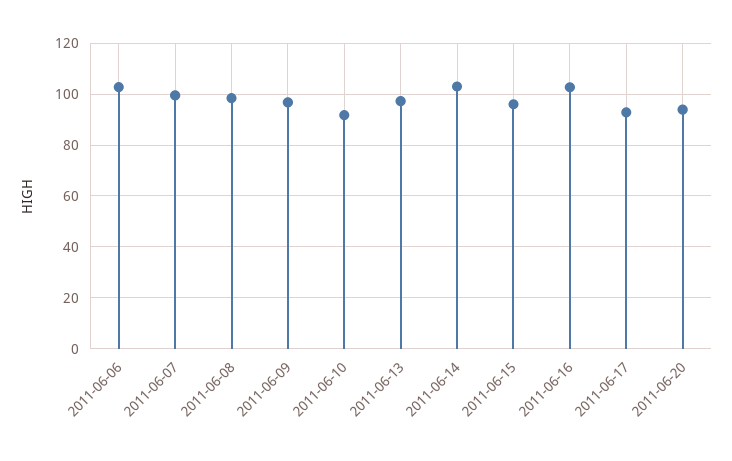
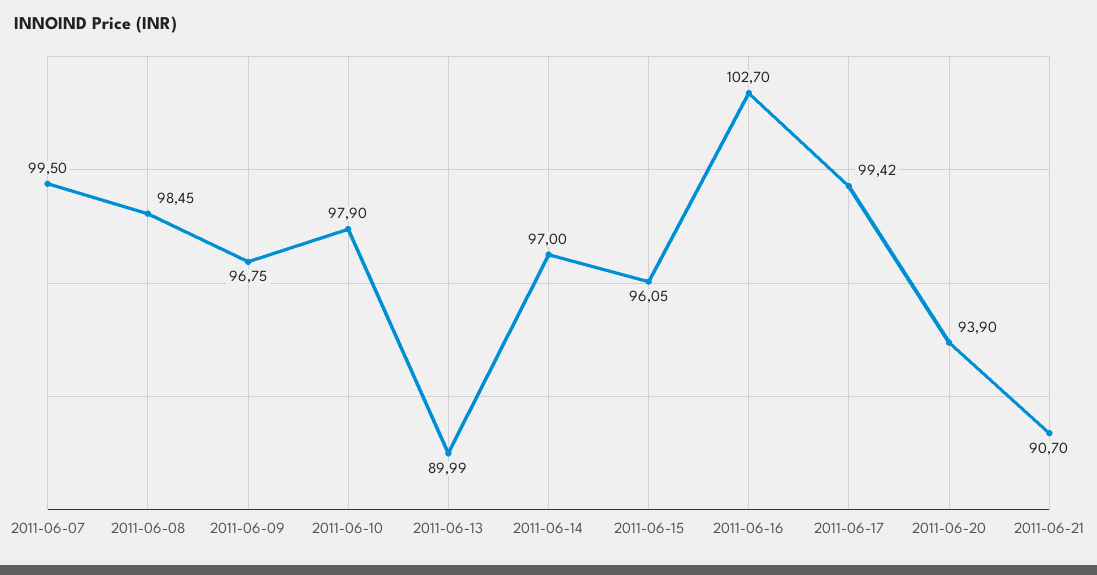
2011-06-06: 102.5 -> none
2011-06-10: 92.5 -> 97.9
2011-06-13: 97.5 -> 89.99
2011-06-14: 102.5 -> 97
2011-06-17: 92.5 -> 99.42
2011-06-21: none -> 90.7

